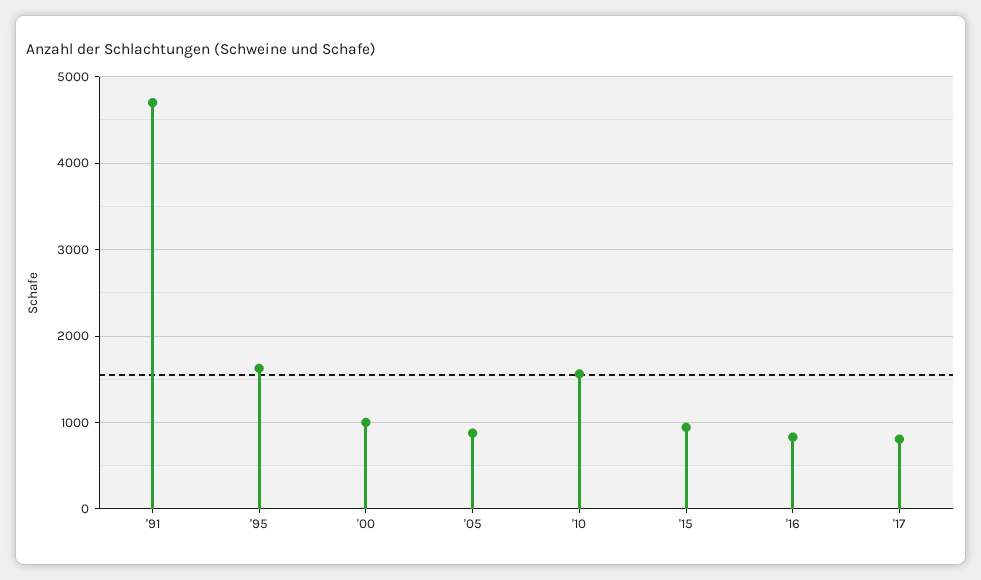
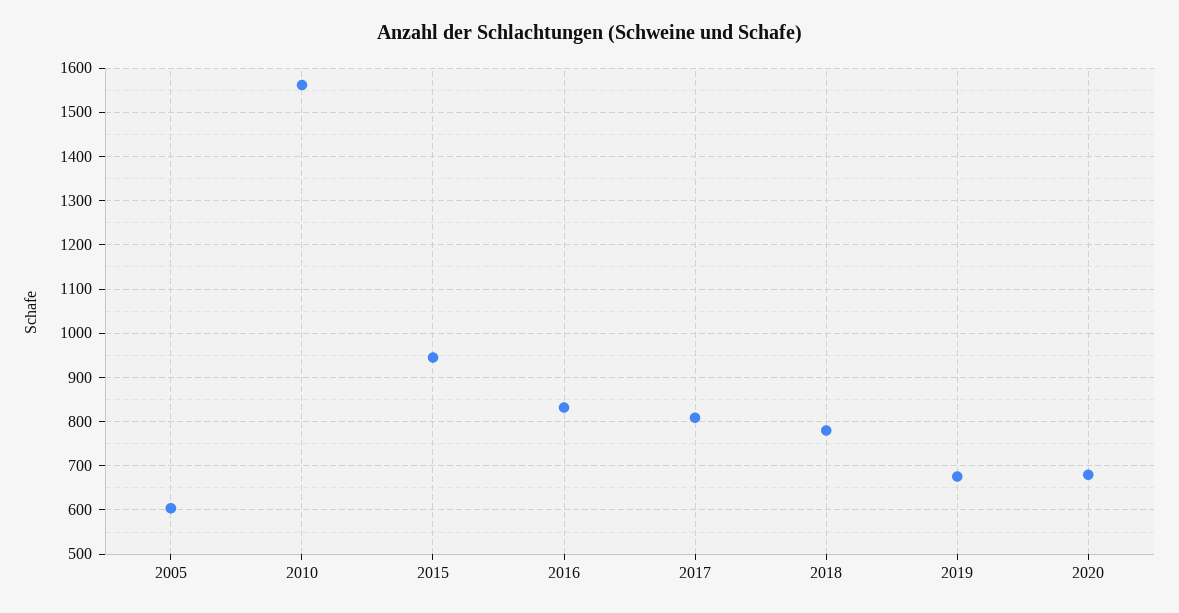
'91: 4700 -> none
'95: 1600 -> none
'00: 1000 -> none
'05: 900 -> 600
2018: none -> 780
2019: none -> 680
2020: none -> 680

